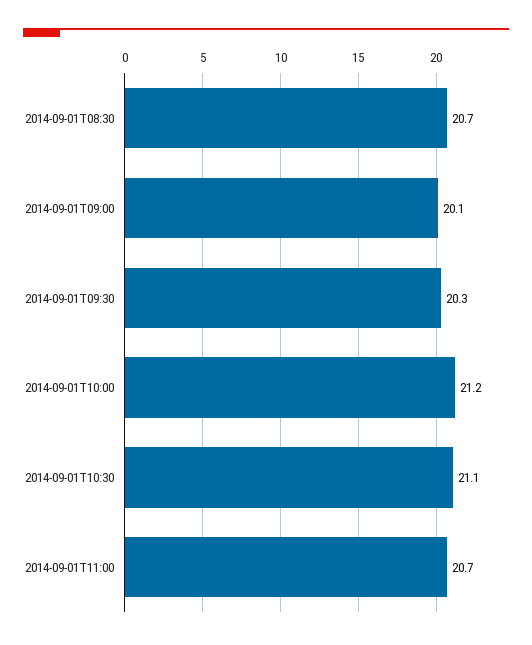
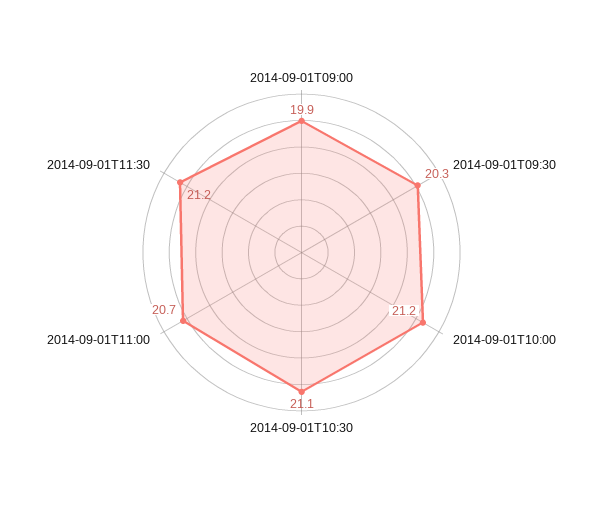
2014-09-01T08:30: 20.7 -> none
2014-09-01T09:00: 20.1 -> 19.9
2014-09-01T11:30: none -> 21.2

